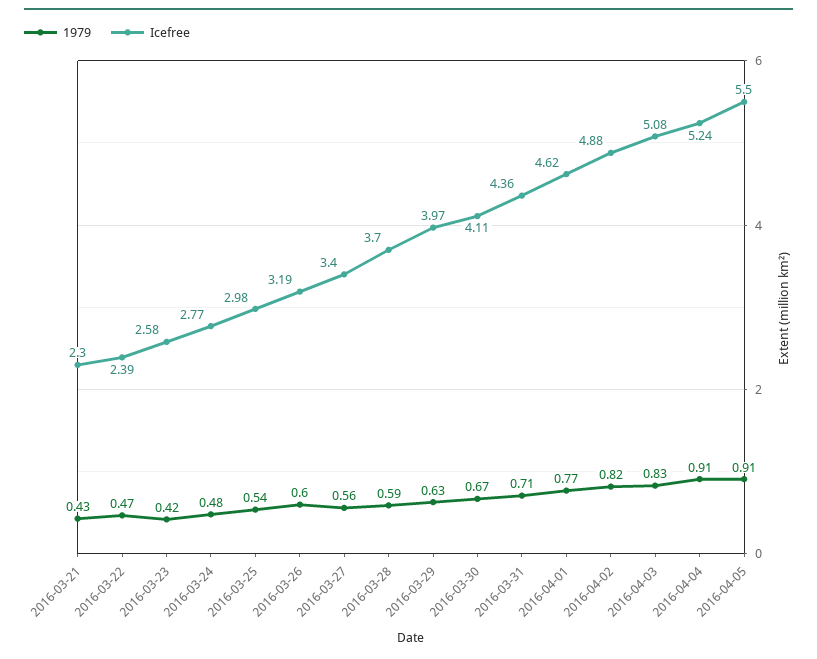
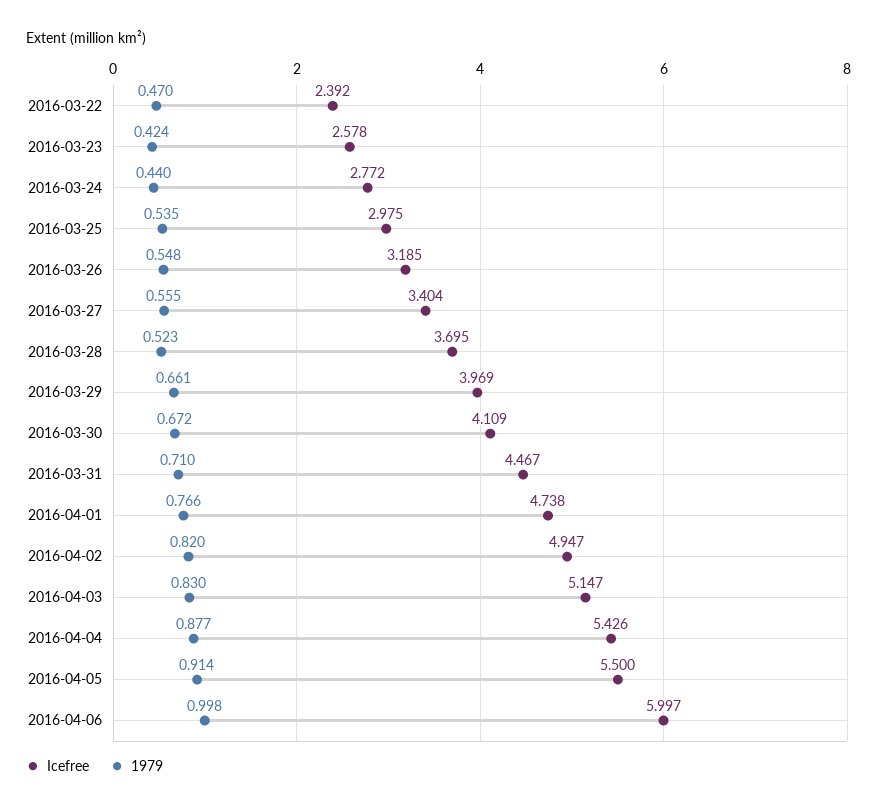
1979, 2016-03-21: 0.43 -> none
Icefree, 2016-03-21: 2.3 -> none
1979, 2016-03-24: 0.48 -> 0.44
1979, 2016-03-26: 0.6 -> 0.548
1979, 2016-03-28: 0.59 -> 0.523
1979, 2016-03-29: 0.63 -> 0.661
Icefree, 2016-03-31: 4.36 -> 4.467
Icefree, 2016-04-01: 4.62 -> 4.738
Icefree, 2016-04-02: 4.88 -> 4.947
Icefree, 2016-04-03: 5.08 -> 5.147
1979, 2016-04-04: 0.91 -> 0.877
Icefree, 2016-04-04: 5.24 -> 5.426
Icefree, 2016-04-06: none -> 5.997
1979, 2016-04-06: none -> 0.998

